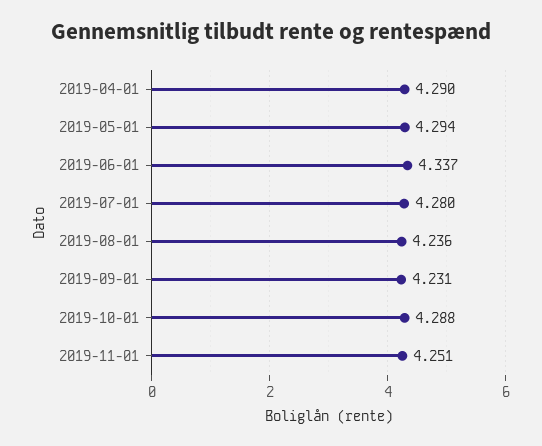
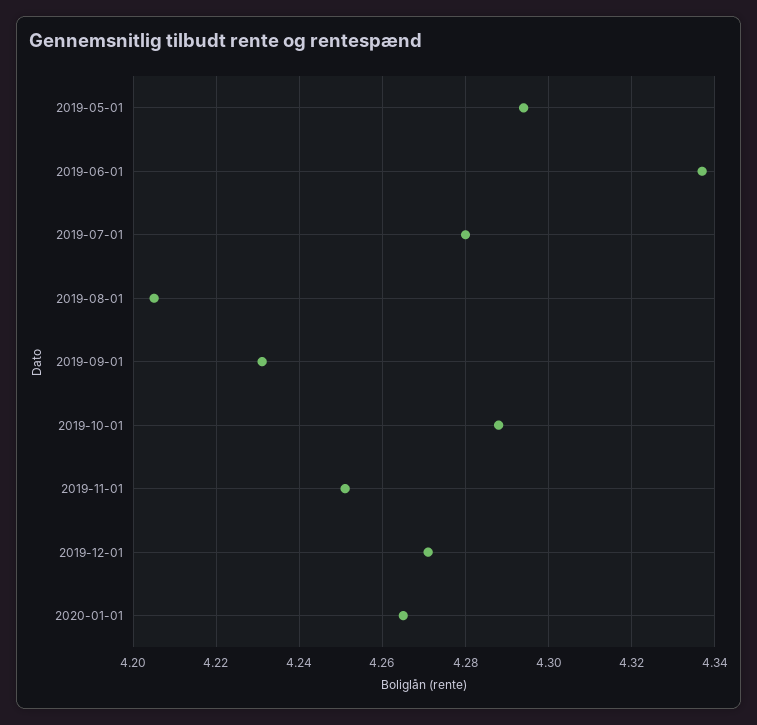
2019-04-01: 4.29 -> none
2019-08-01: 4.236 -> 4.205
2019-12-01: none -> 4.27
2020-01-01: none -> 4.265

